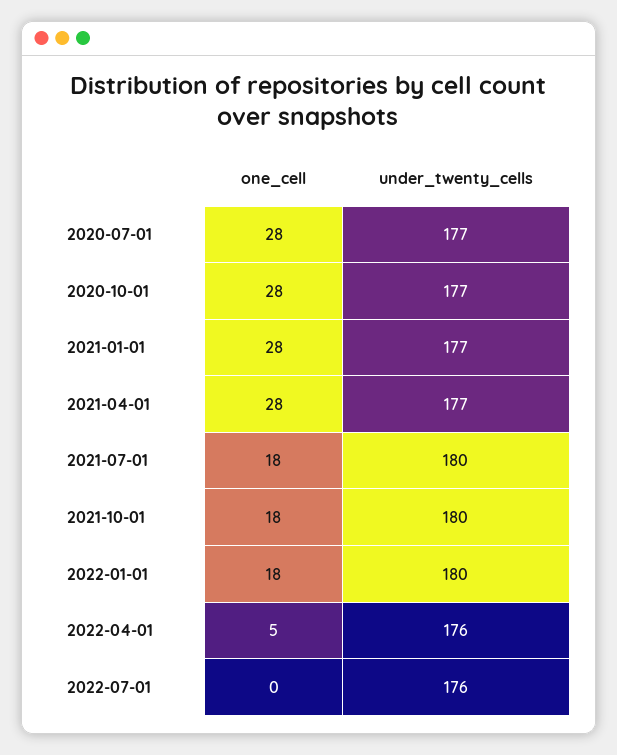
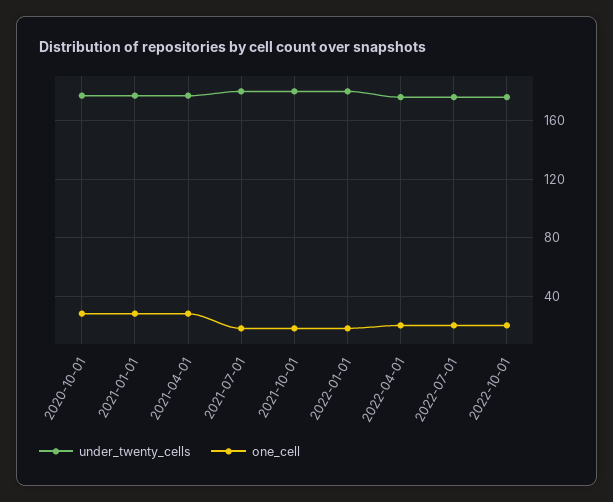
one_cell, 2020-07-01: 28 -> none
under_twenty_cells, 2020-07-01: 177 -> none
one_cell, 2022-04-01: 5 -> 20
one_cell, 2022-07-01: 0 -> 20
under_twenty_cells, 2022-10-01: none -> 175
one_cell, 2022-10-01: none -> 20

